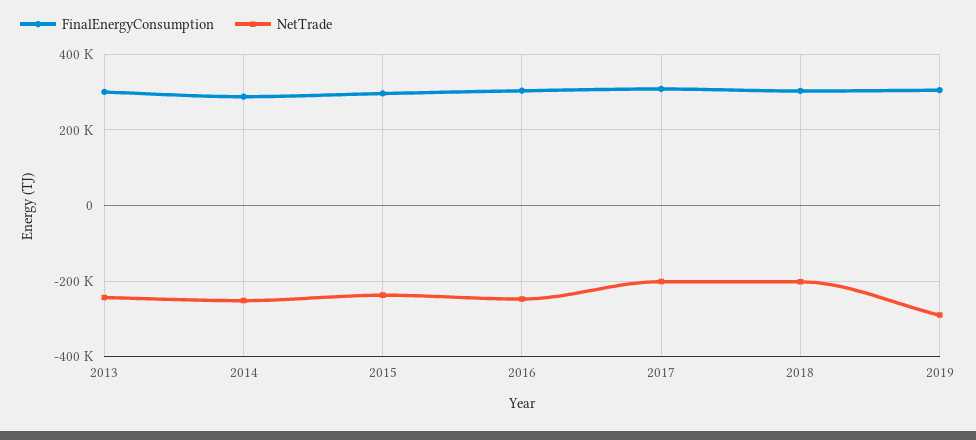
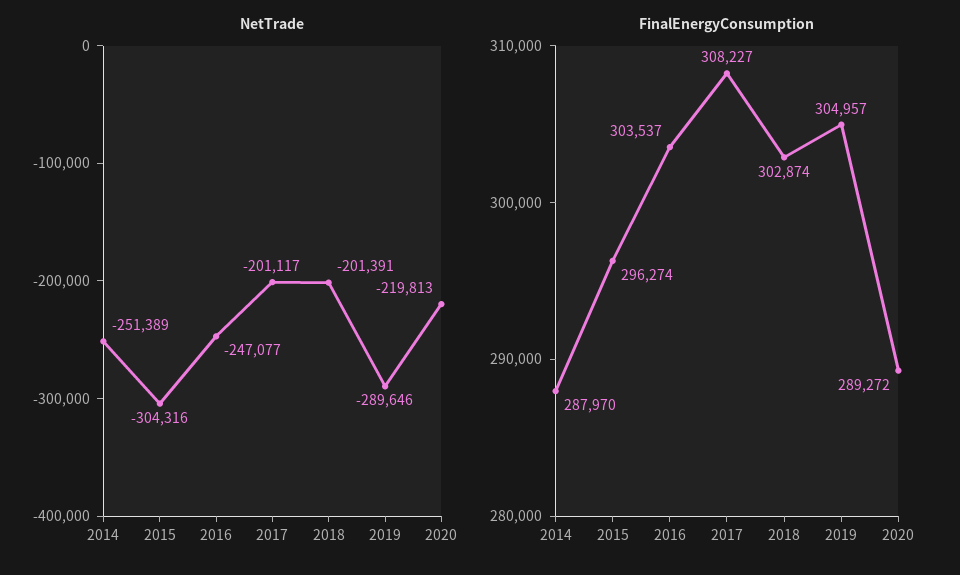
FinalEnergyConsumption, 2013: 300000 -> none
NetTrade, 2013: -240000 -> none
NetTrade, 2015: -240000 -> -304316
NetTrade, 2020: none -> -219813
FinalEnergyConsumption, 2020: none -> 289272

